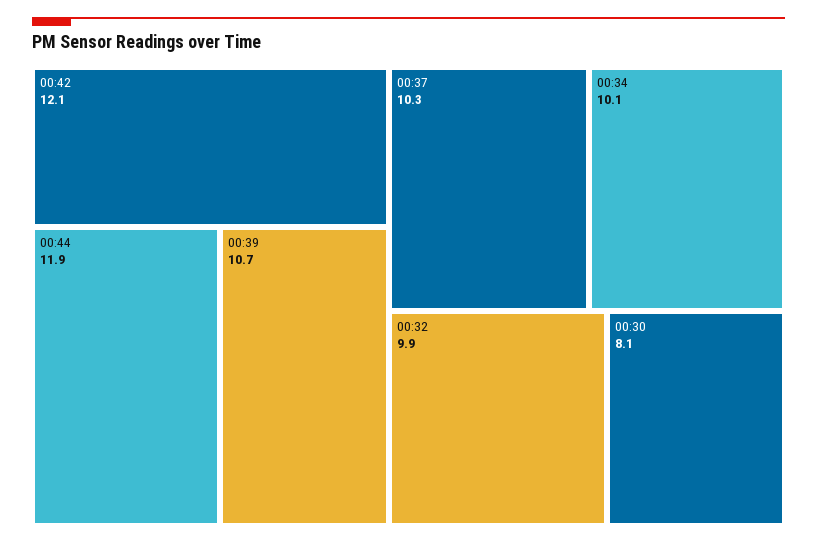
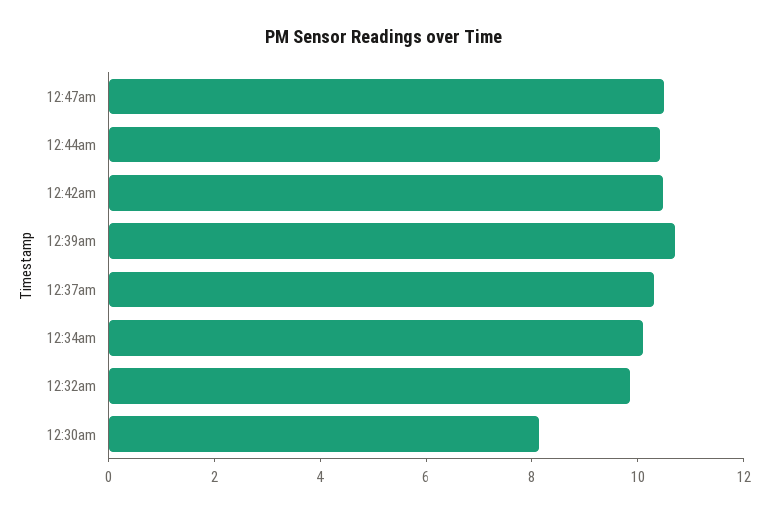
00:42: 12.1 -> 10.5
00:44: 11.9 -> 10.5
12:47am: none -> 10.5

